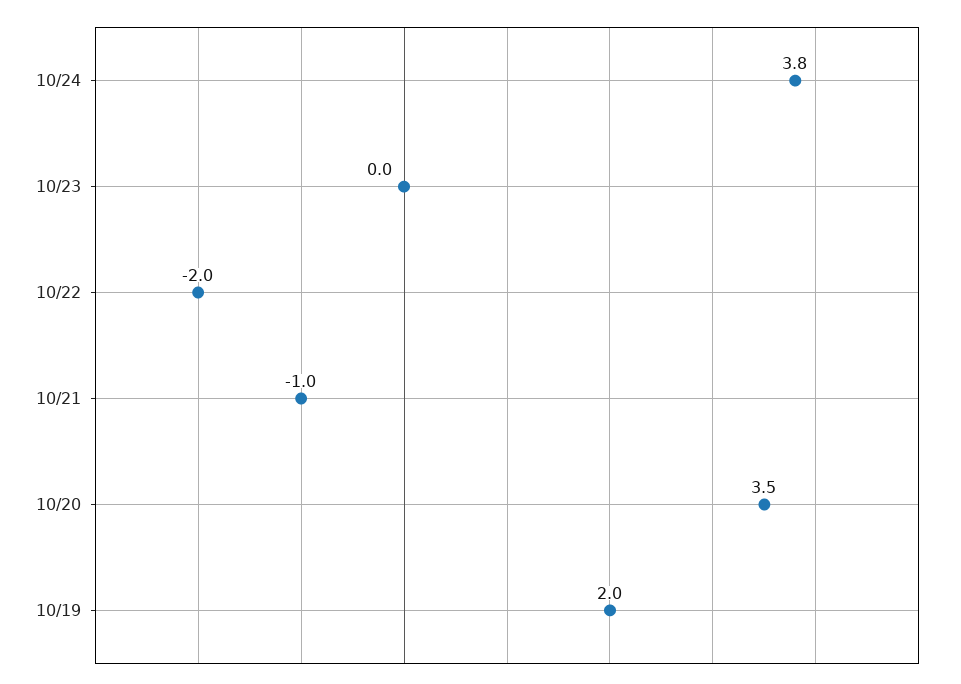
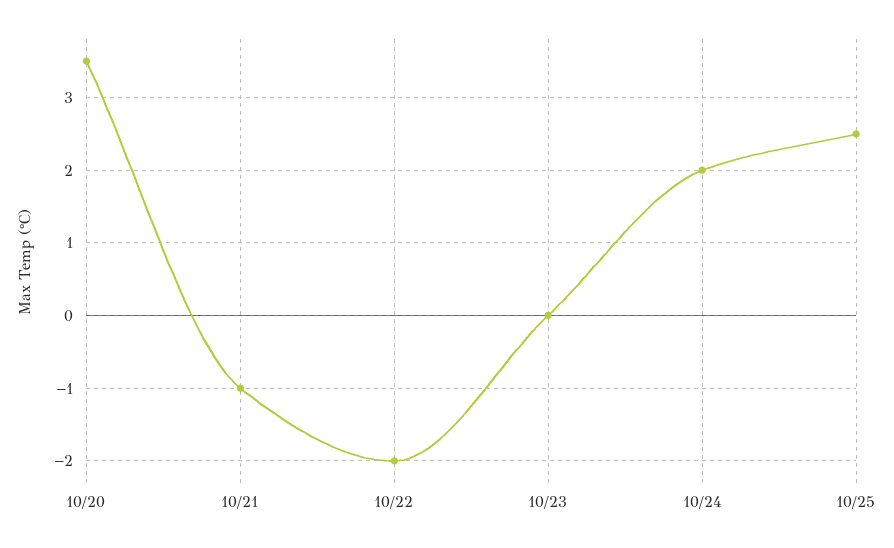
10/24: 3.8 -> 2
10/19: 2 -> none
10/25: none -> 2.5

